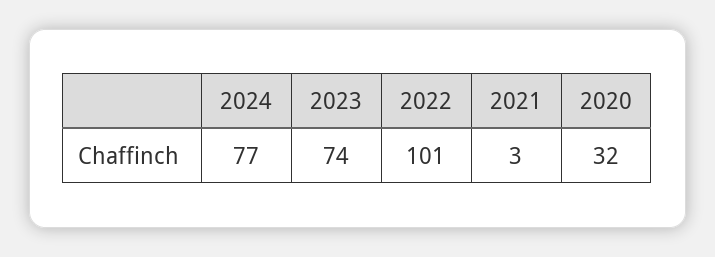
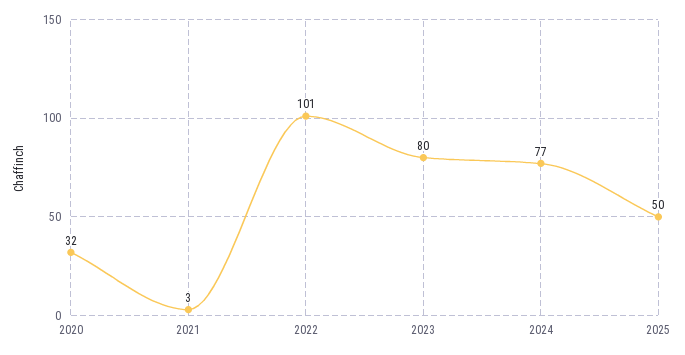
2023: 74 -> 80
2025: none -> 50

